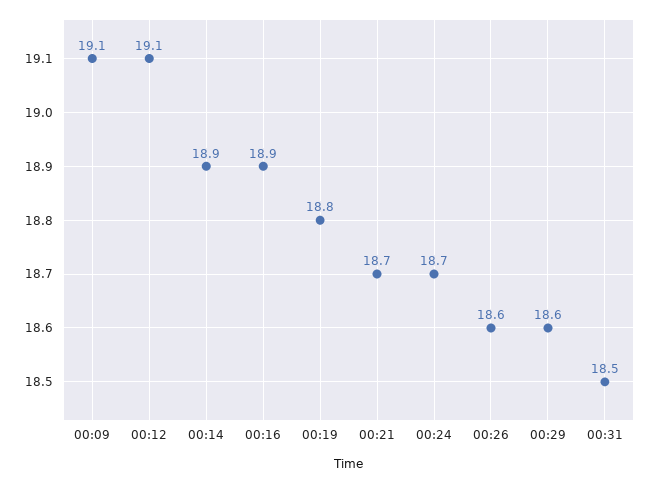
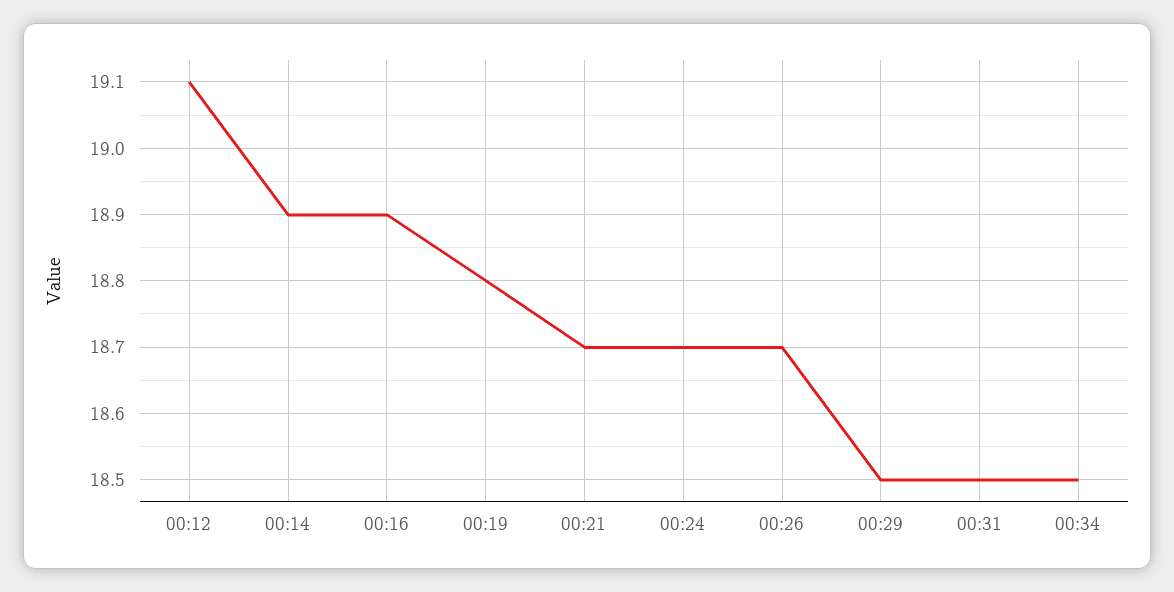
00:09: 19.1 -> none
00:26: 18.6 -> 18.7
00:29: 18.6 -> 18.5
00:34: none -> 18.5

